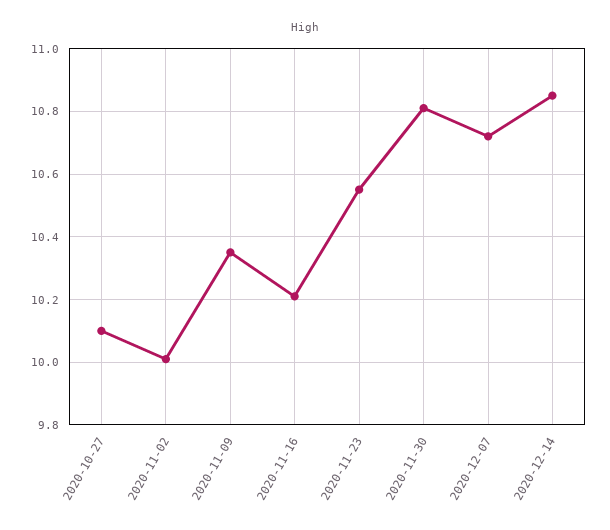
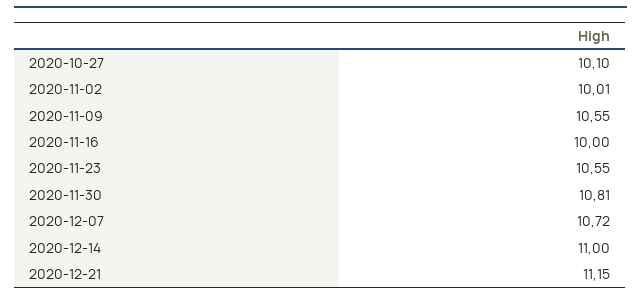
2020-11-09: 10.35 -> 10.55
2020-11-16: 10.2 -> 10
2020-12-14: 10.85 -> 11
2020-12-21: none -> 11.15

